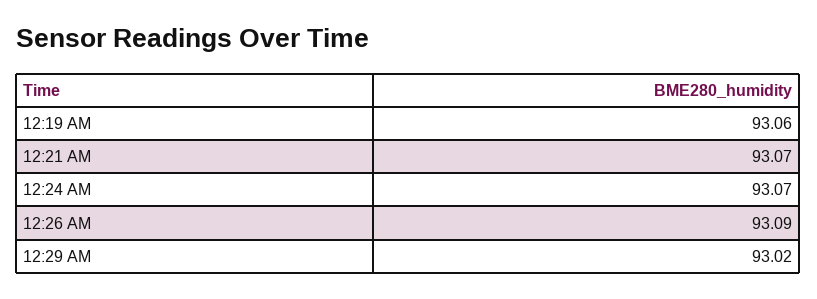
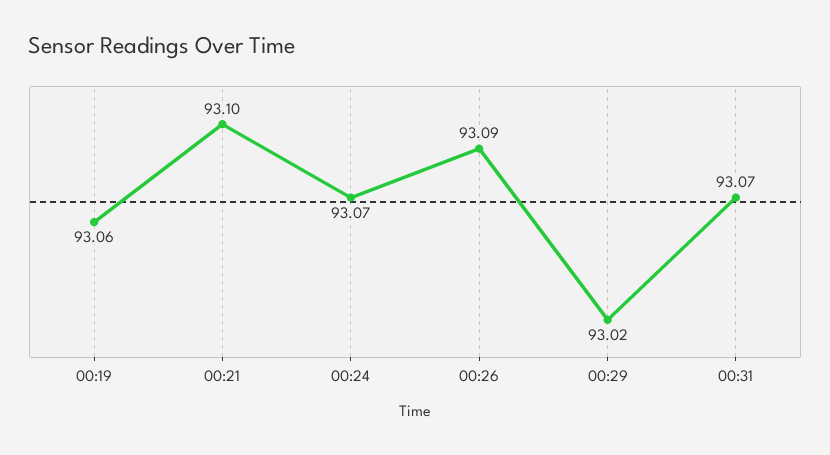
12:21 AM: 93.07 -> 93.1
00:31: none -> 93.07

